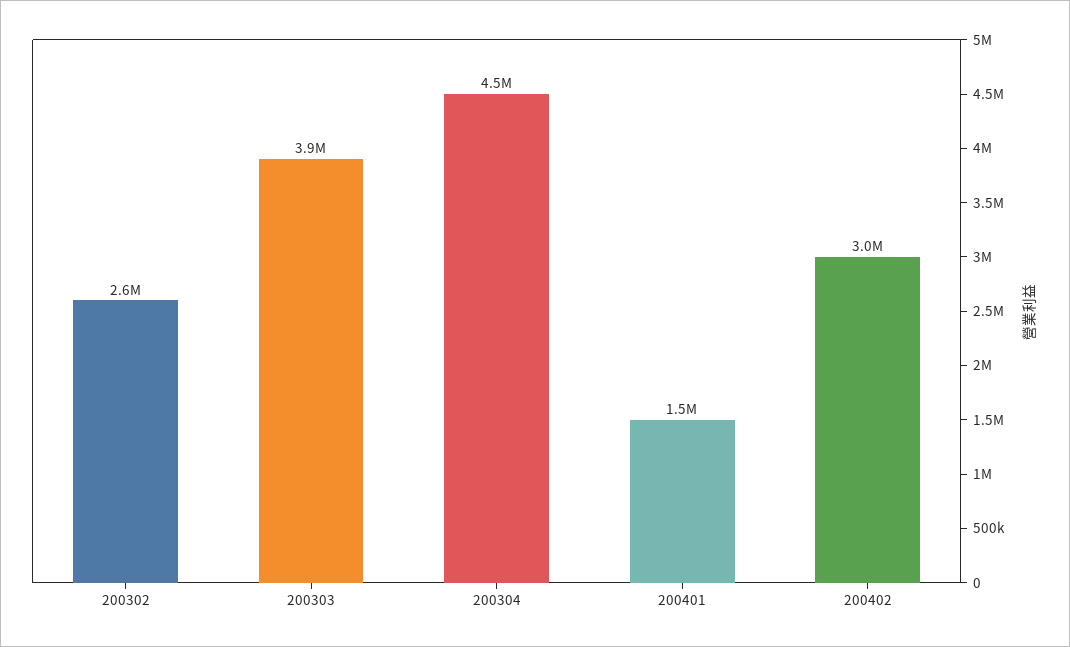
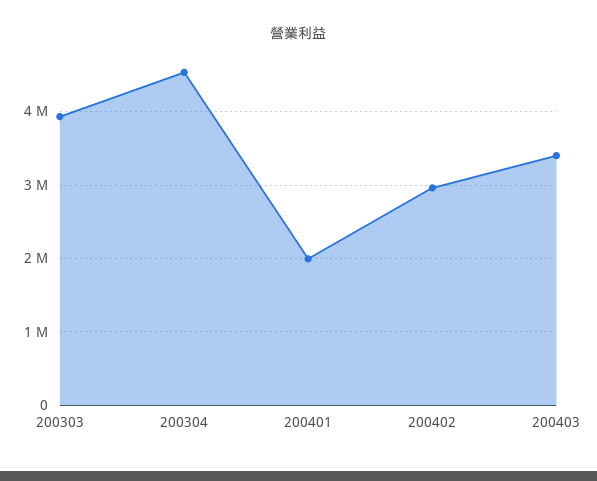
200302: 2600000 -> none
200401: 1500000 -> 2000000
200403: none -> 3400000

